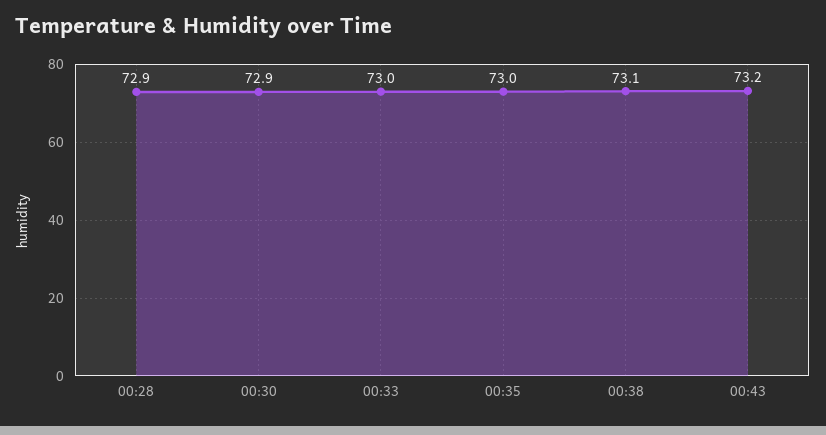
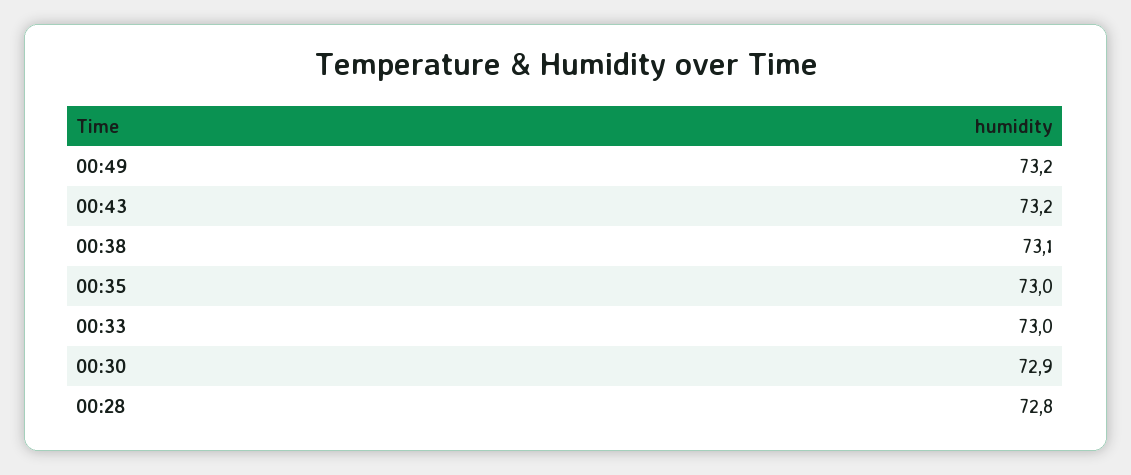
00:28: 72.9 -> 72.8
00:49: none -> 73.2

